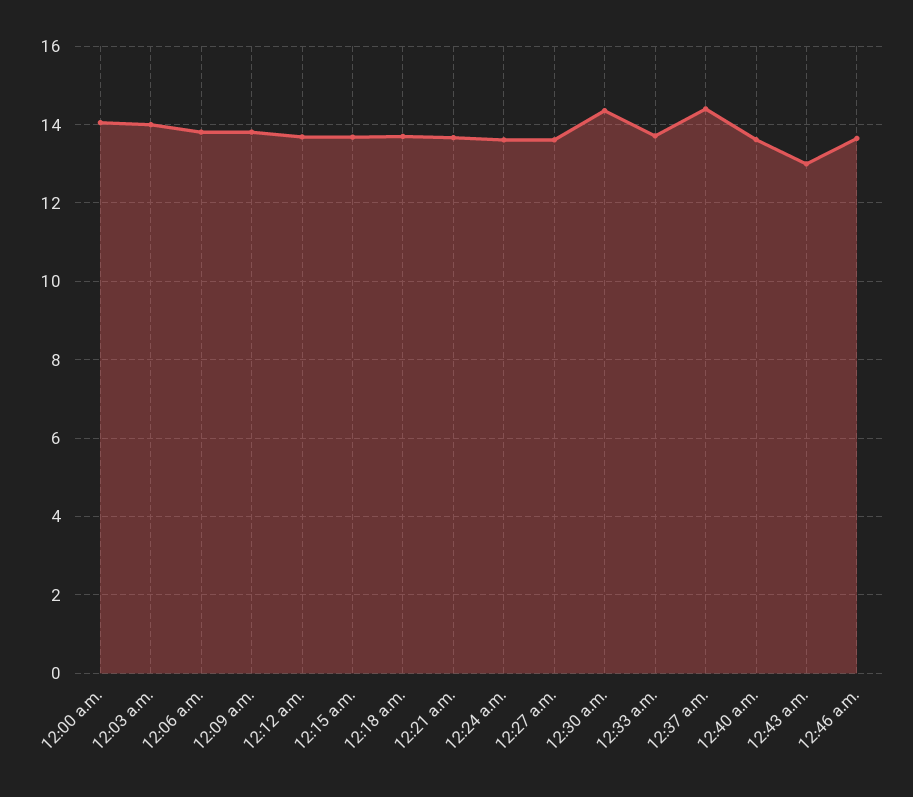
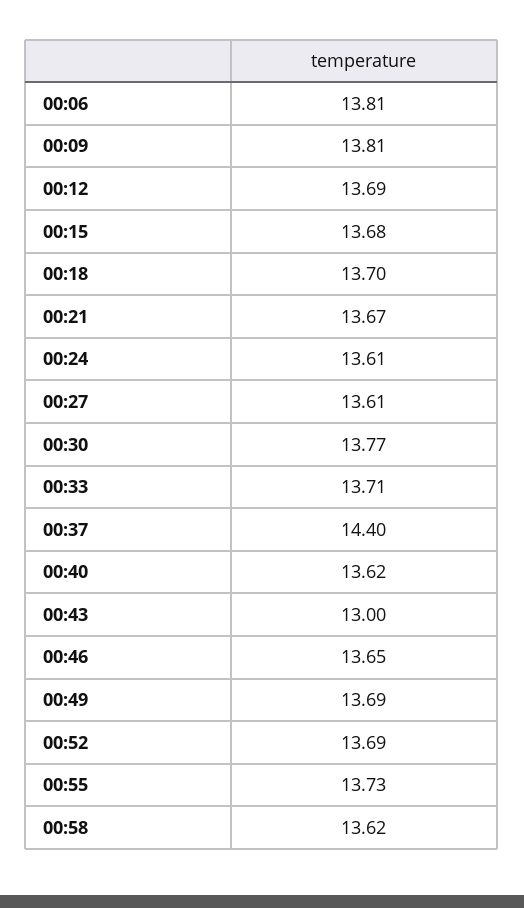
12:00 a.m.: 14 -> none
12:03 a.m.: 14 -> none
12:30 a.m.: 14.4 -> 13.77
00:49: none -> 13.69
00:52: none -> 13.69
00:55: none -> 13.73
00:58: none -> 13.62

